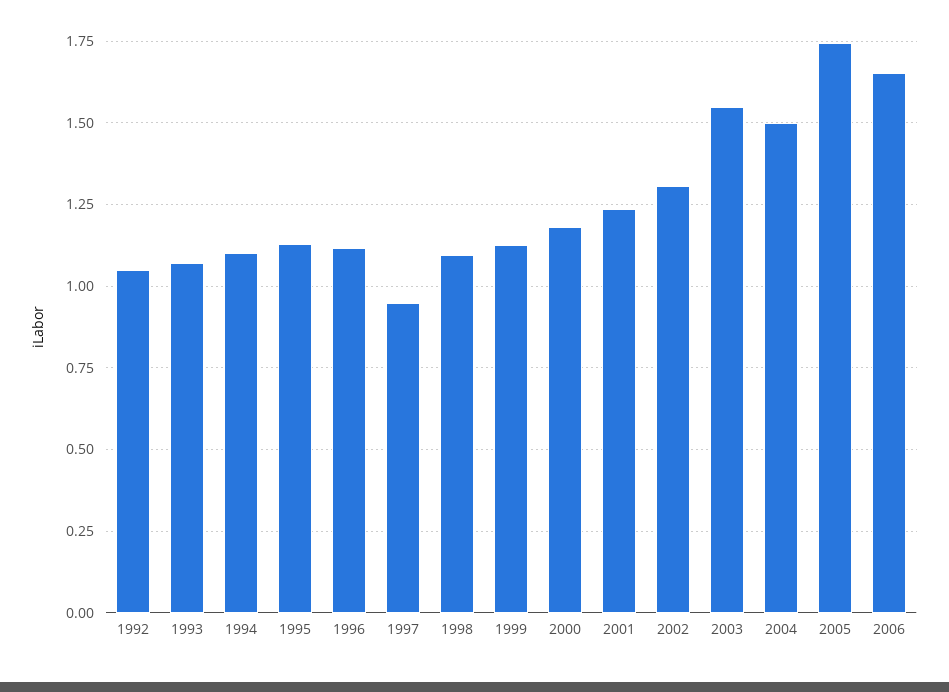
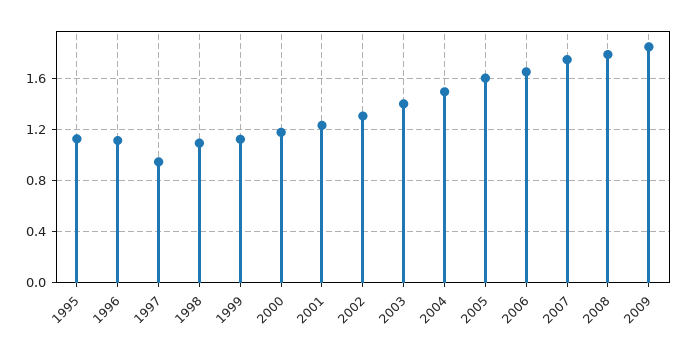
1992: 1.05 -> none
1993: 1.075 -> none
1994: 1.1 -> none
2003: 1.55 -> 1.4
2005: 1.75 -> 1.6
2007: none -> 1.75
2008: none -> 1.8
2009: none -> 1.85

